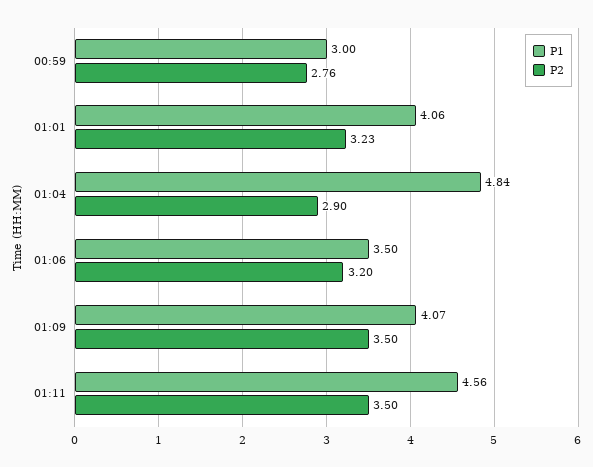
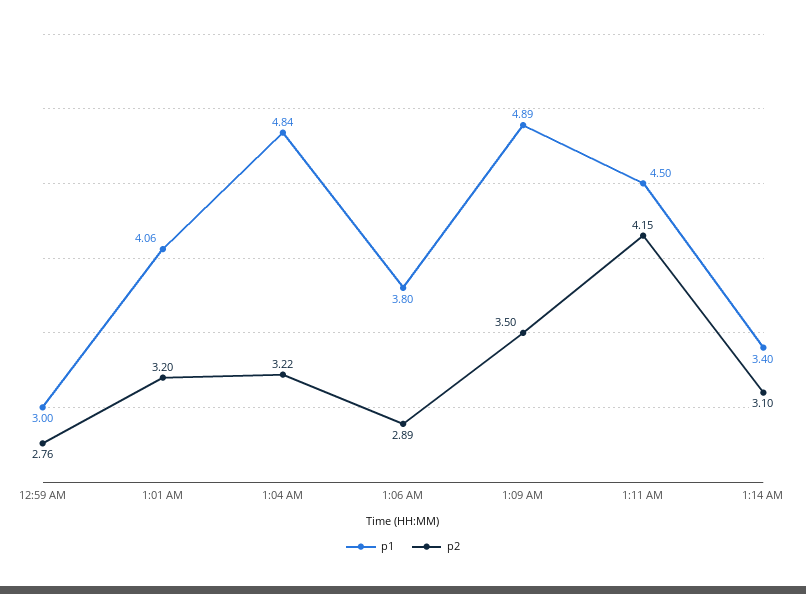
P2, 01:01: 3.23 -> 3.2
P2, 01:04: 2.9 -> 3.22
P1, 01:06: 3.5 -> 3.8
P2, 01:06: 3.2 -> 2.89
P1, 01:09: 4.07 -> 4.89
P1, 01:11: 4.56 -> 4.5
P2, 01:11: 3.5 -> 4.15
P1, 1:14 AM: none -> 3.4
P2, 1:14 AM: none -> 3.1

